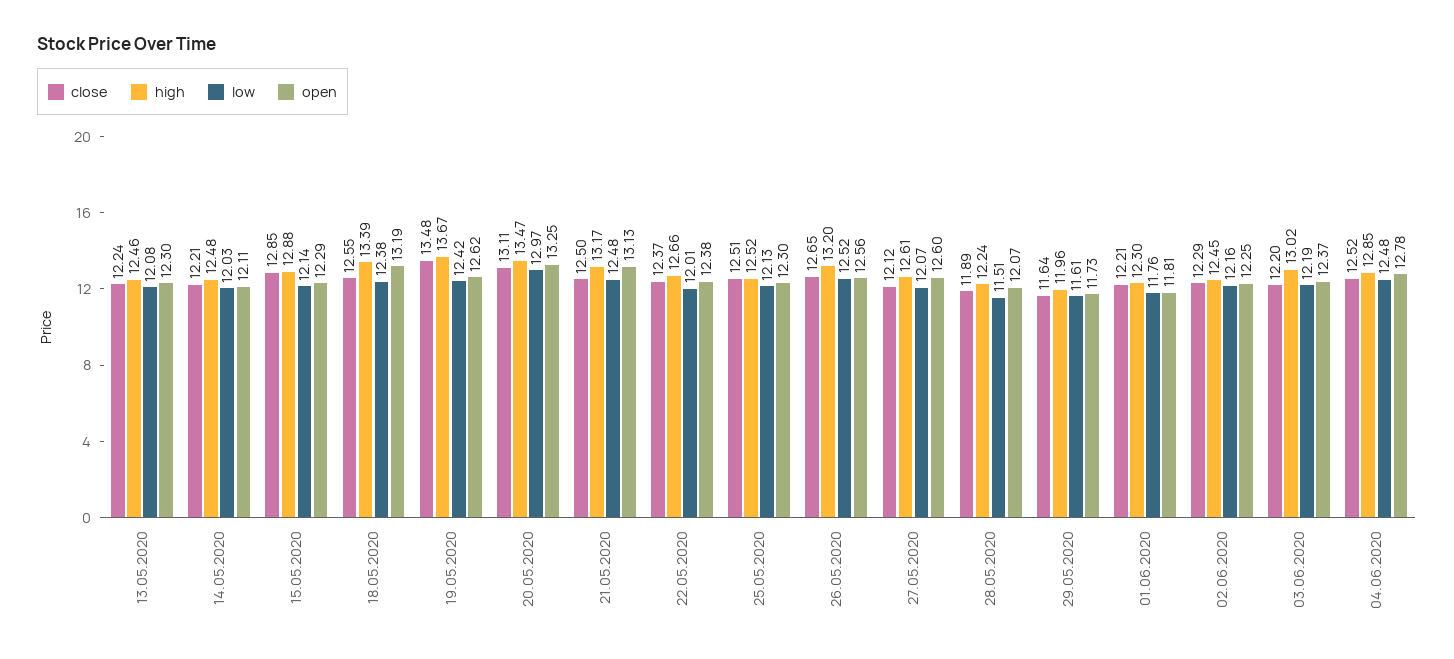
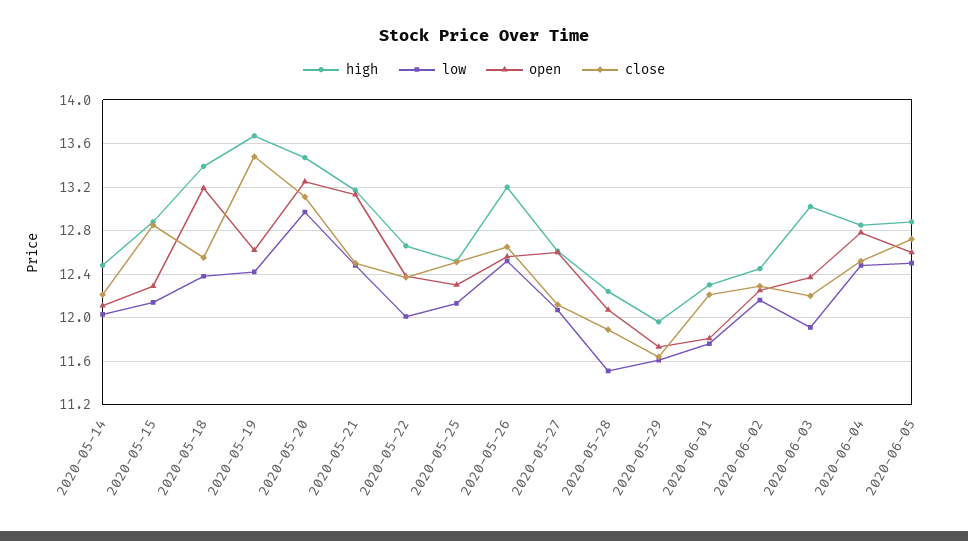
close, 13.05.2020: 12.24 -> none
high, 13.05.2020: 12.46 -> none
low, 13.05.2020: 12.08 -> none
open, 13.05.2020: 12.3 -> none
low, 03.06.2020: 12.19 -> 11.9
high, 2020-06-05: none -> 12.9
low, 2020-06-05: none -> 12.5
open, 2020-06-05: none -> 12.6
close, 2020-06-05: none -> 12.7

